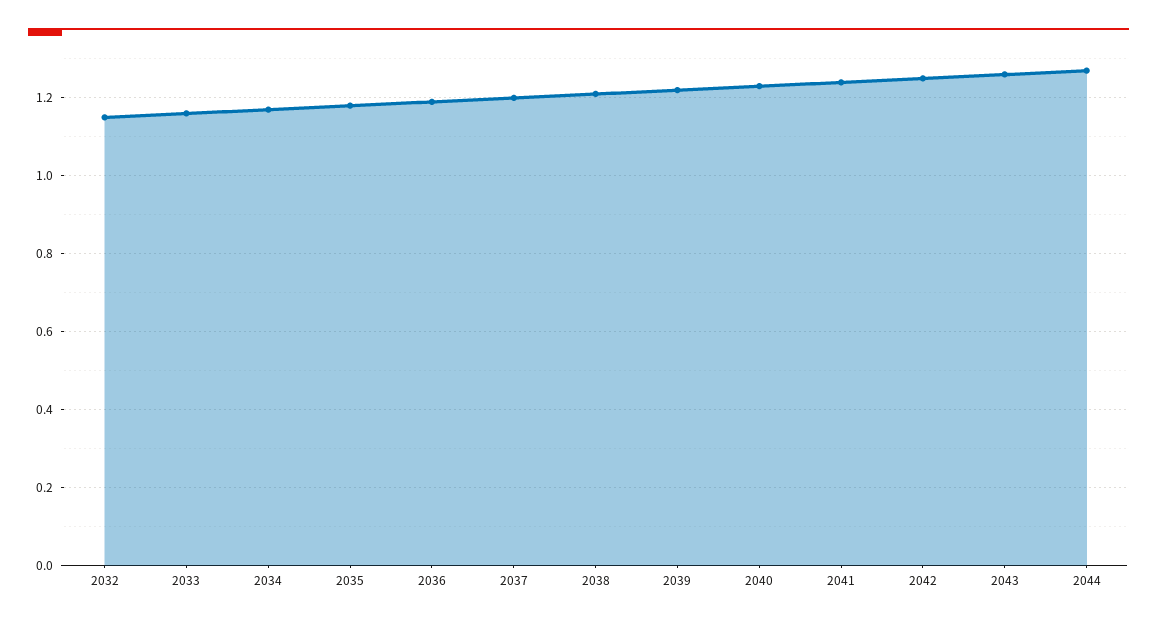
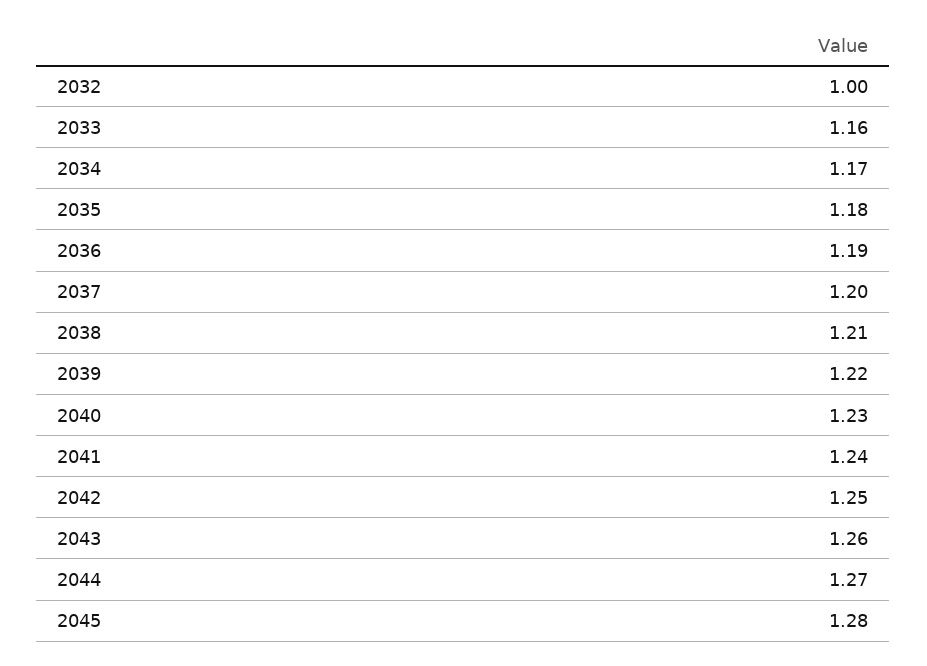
2032: 1.15 -> 1
2045: none -> 1.28

